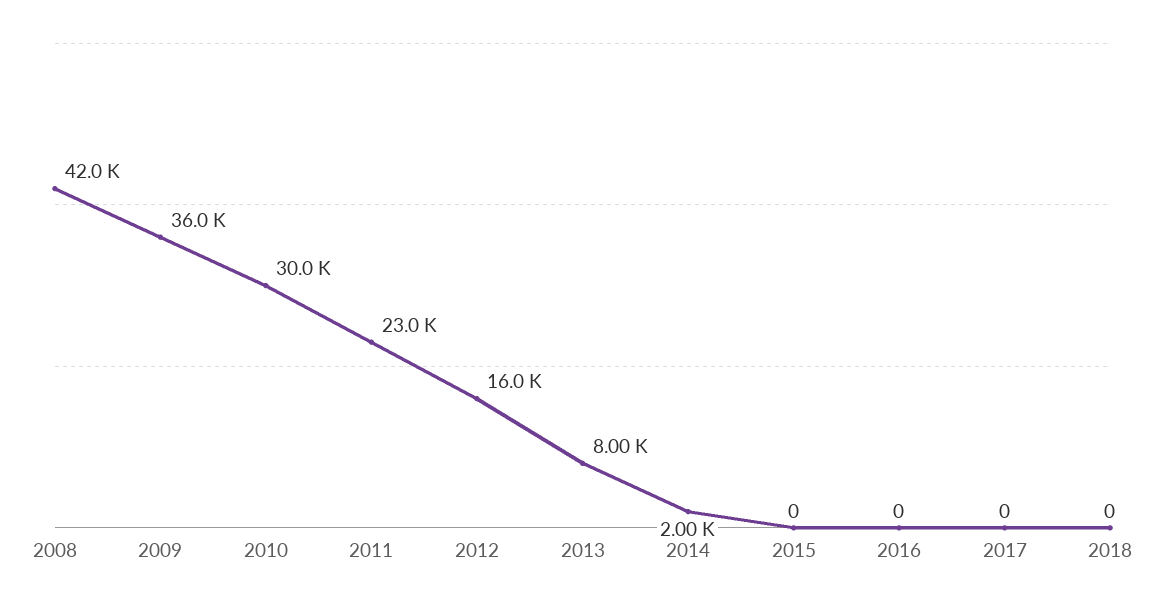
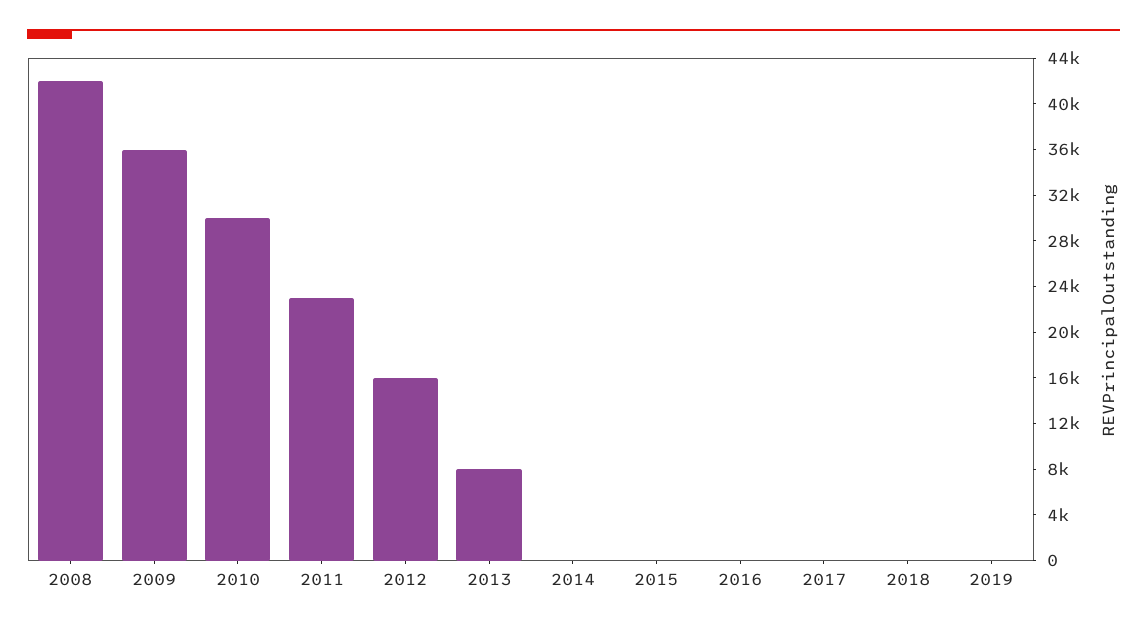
2014: 2000 -> 0
2019: none -> 0

